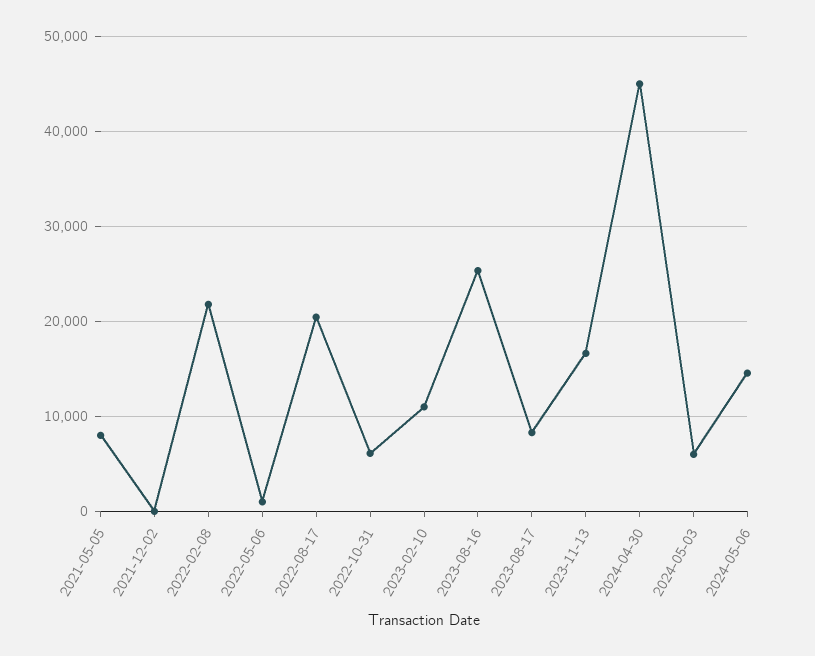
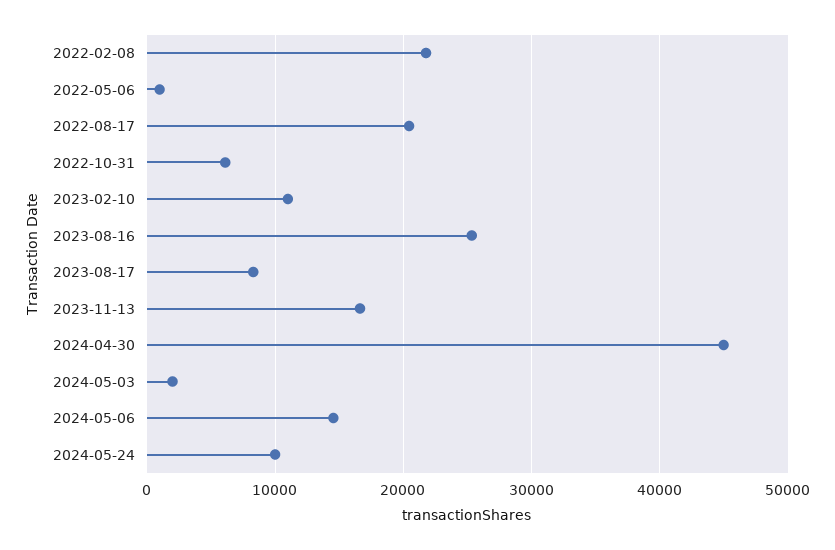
2021-05-05: 8000 -> none
2021-12-02: 0 -> none
2024-05-03: 6000 -> 2000
2024-05-24: none -> 10000

